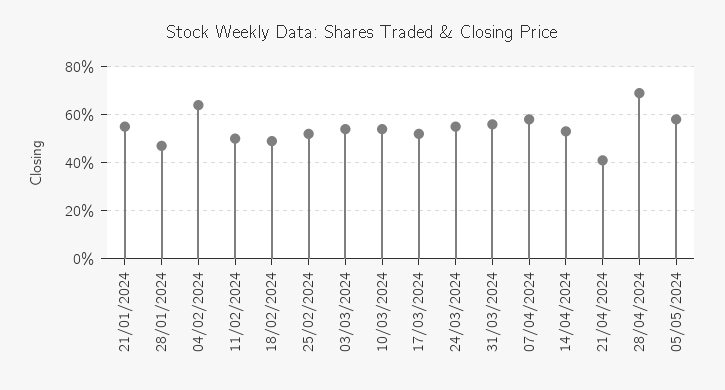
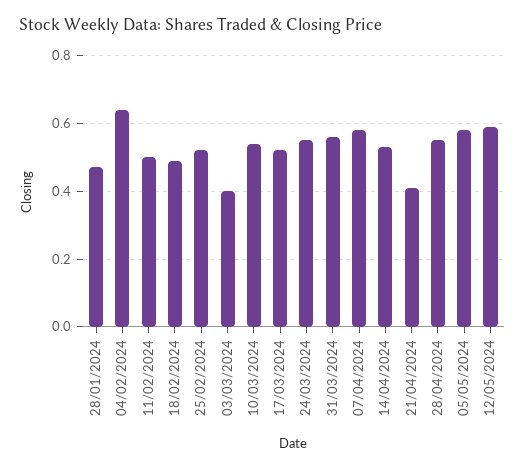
21/01/2024: 0.55 -> none
03/03/2024: 0.55 -> 0.4
28/04/2024: 0.7 -> 0.55
12/05/2024: none -> 0.6

